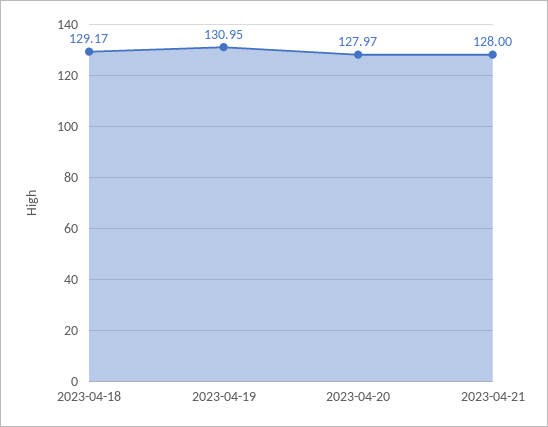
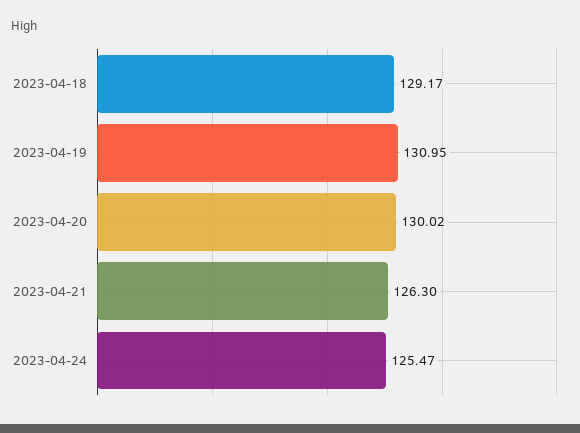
2023-04-20: 127.97 -> 130.02
2023-04-21: 128 -> 126.3
2023-04-24: none -> 125.47

